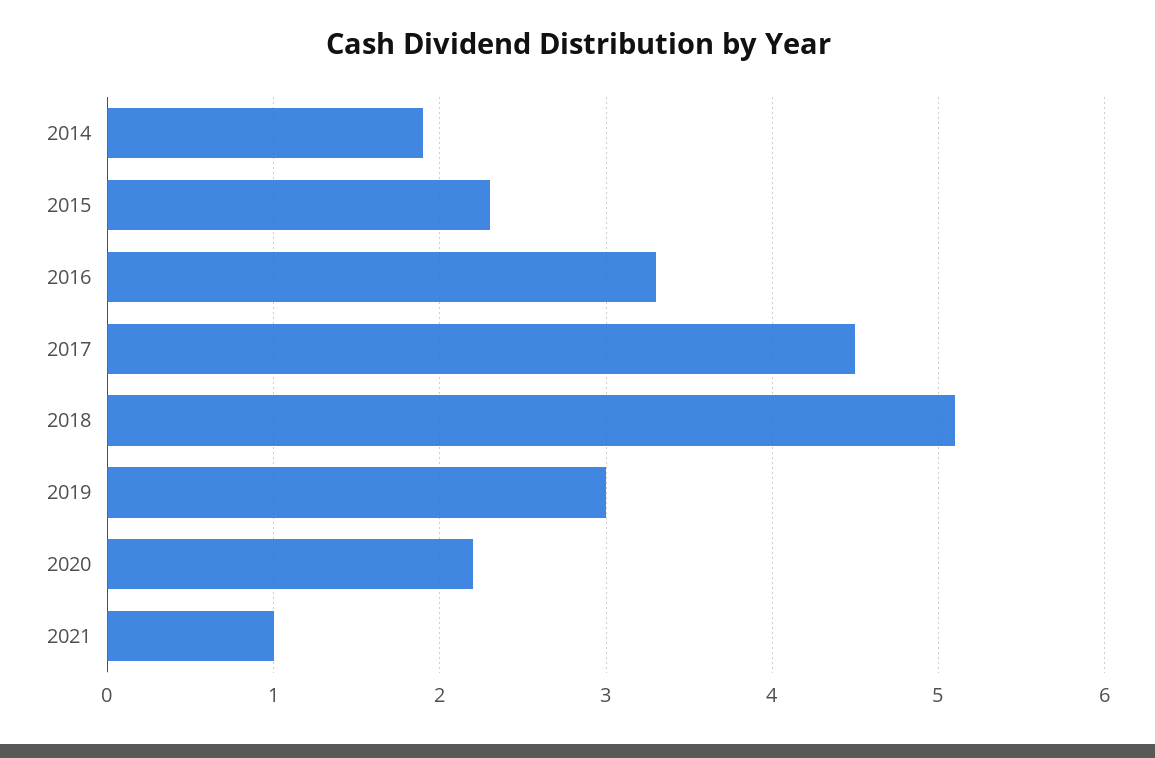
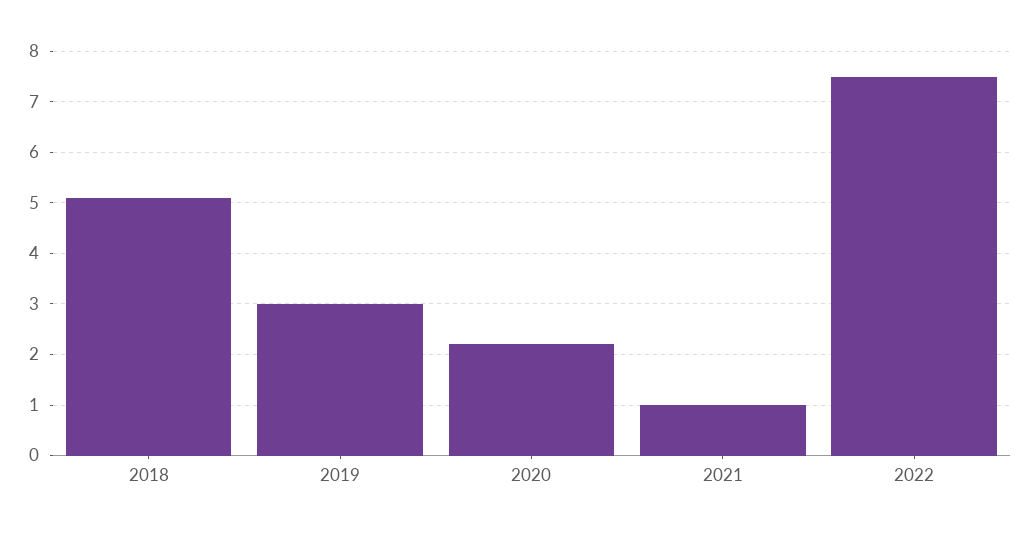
2014: 1.9 -> none
2015: 2.3 -> none
2016: 3.3 -> none
2017: 4.5 -> none
2022: none -> 7.5

